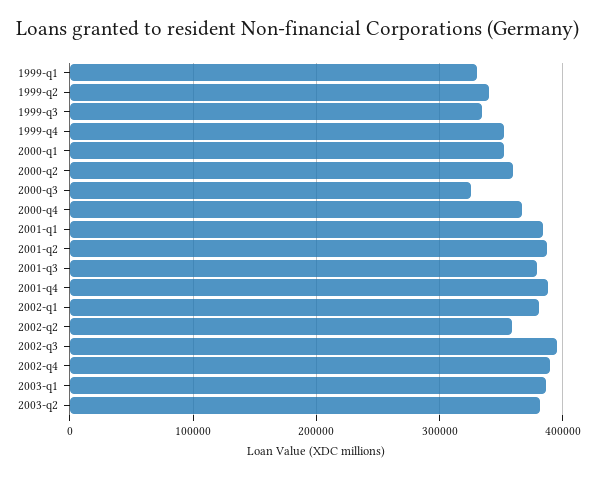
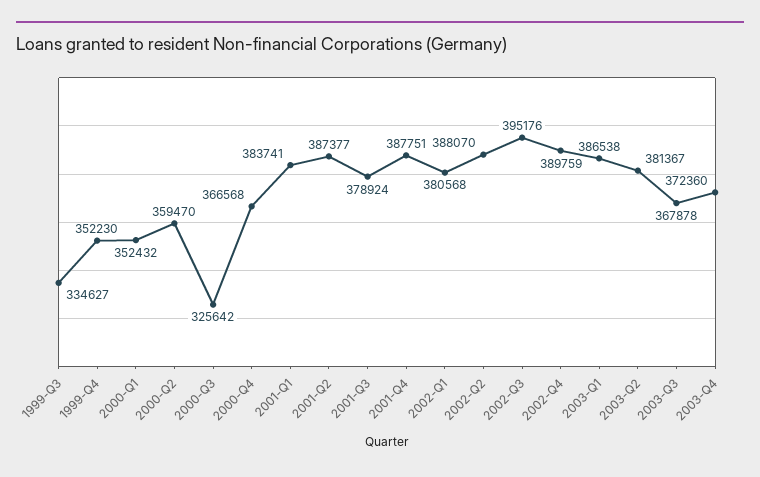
1999-q1: 330000 -> none
1999-q2: 340000 -> none
2002-q2: 360000 -> 388070
2003-Q3: none -> 367878
2003-Q4: none -> 372360

